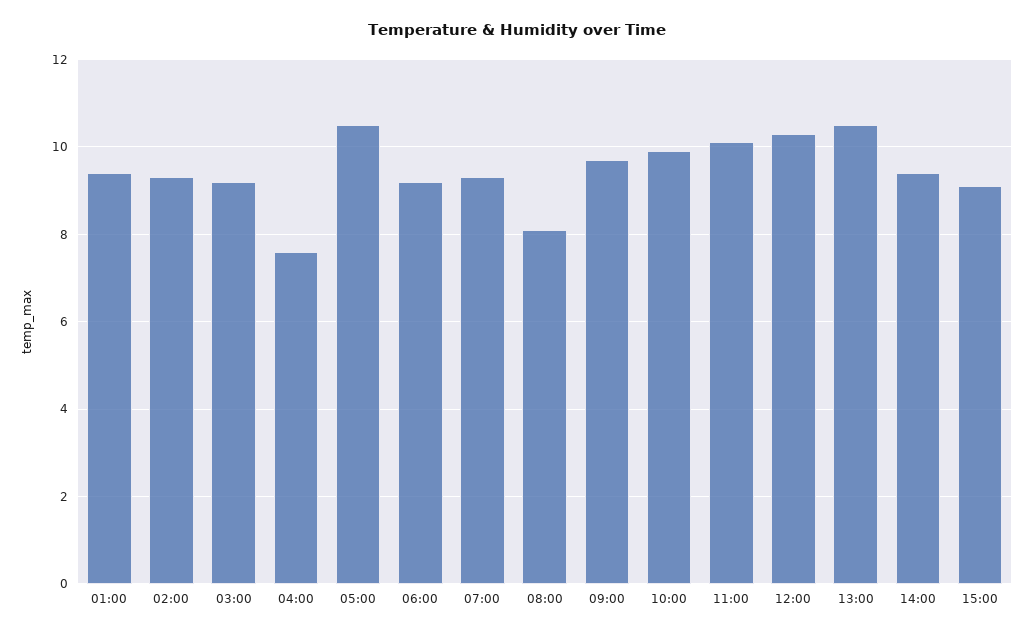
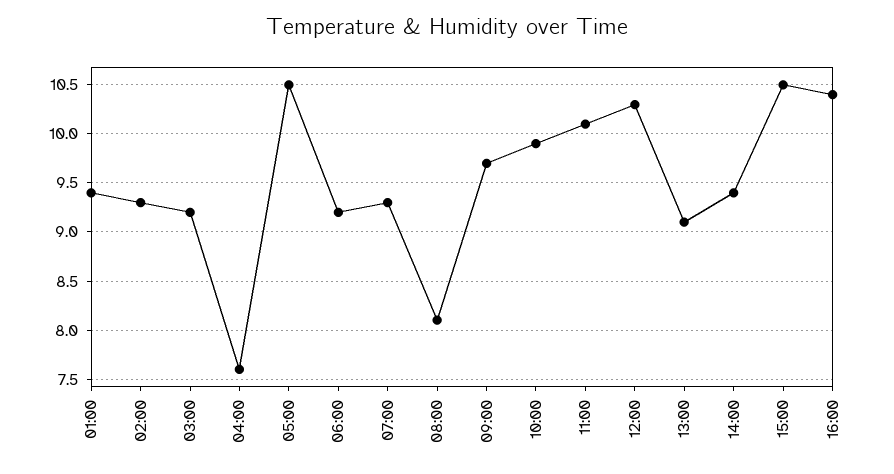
13:00: 10.5 -> 9.1
15:00: 9 -> 10.5
16:00: none -> 10.4

